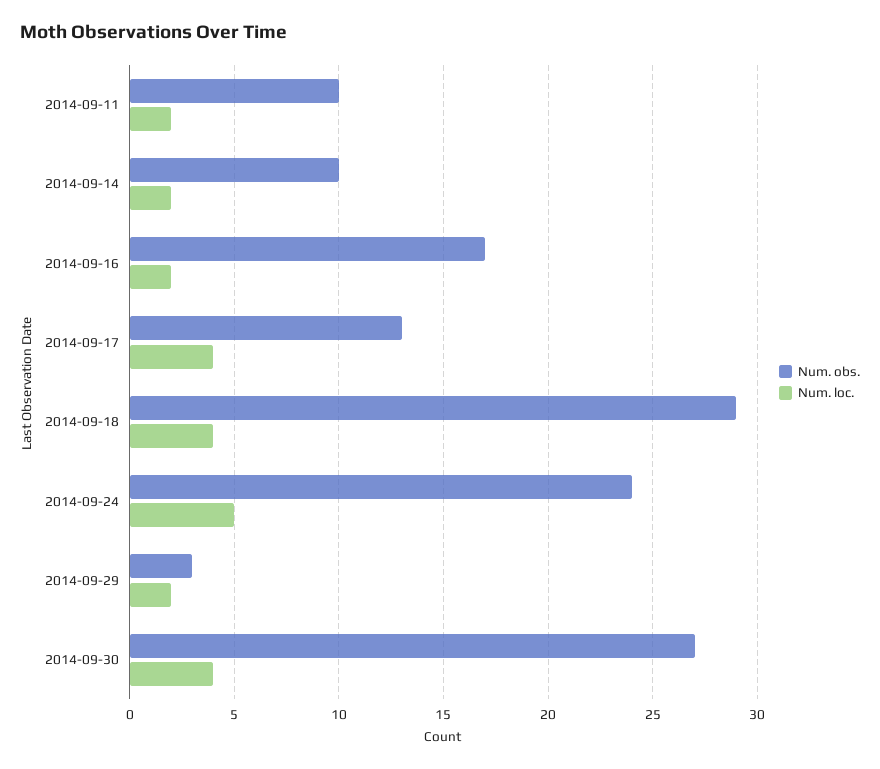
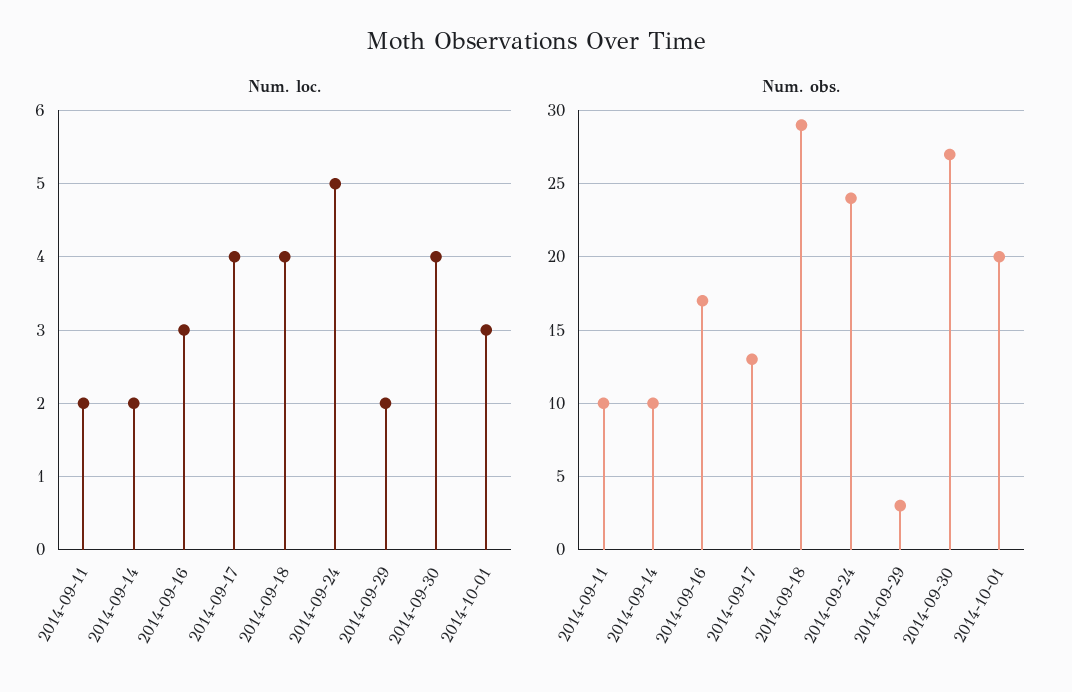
Num. loc., 2014-09-16: 2 -> 3
Num. loc., 2014-10-01: none -> 3
Num. obs., 2014-10-01: none -> 20

